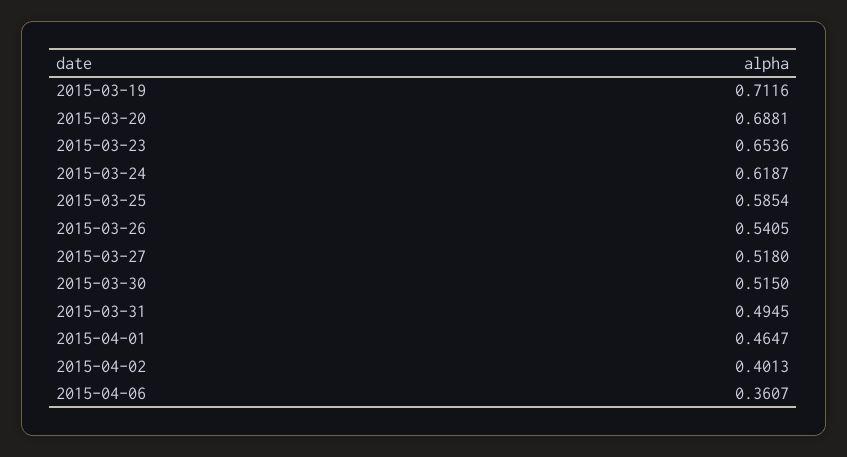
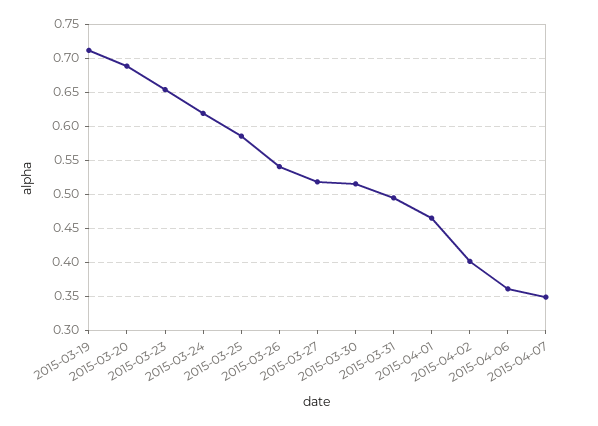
2015-04-07: none -> 0.35

